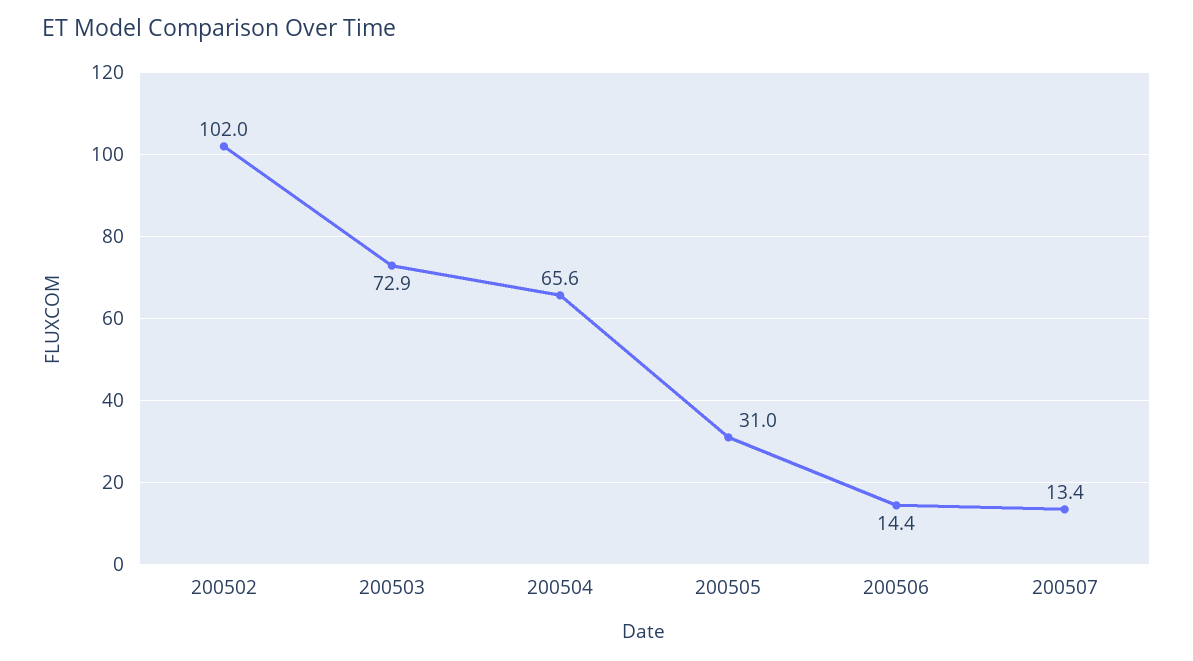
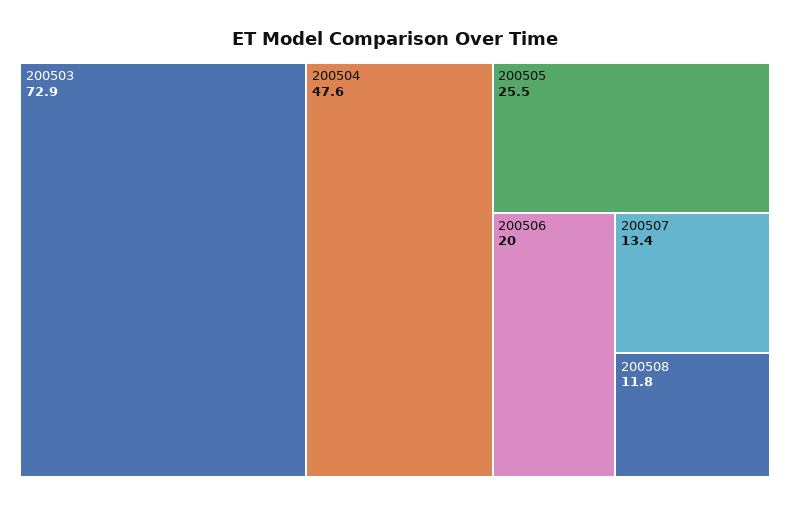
200502: 102 -> none
200504: 65.6 -> 47.6
200505: 31 -> 25.5
200506: 14.4 -> 20
200508: none -> 11.8

